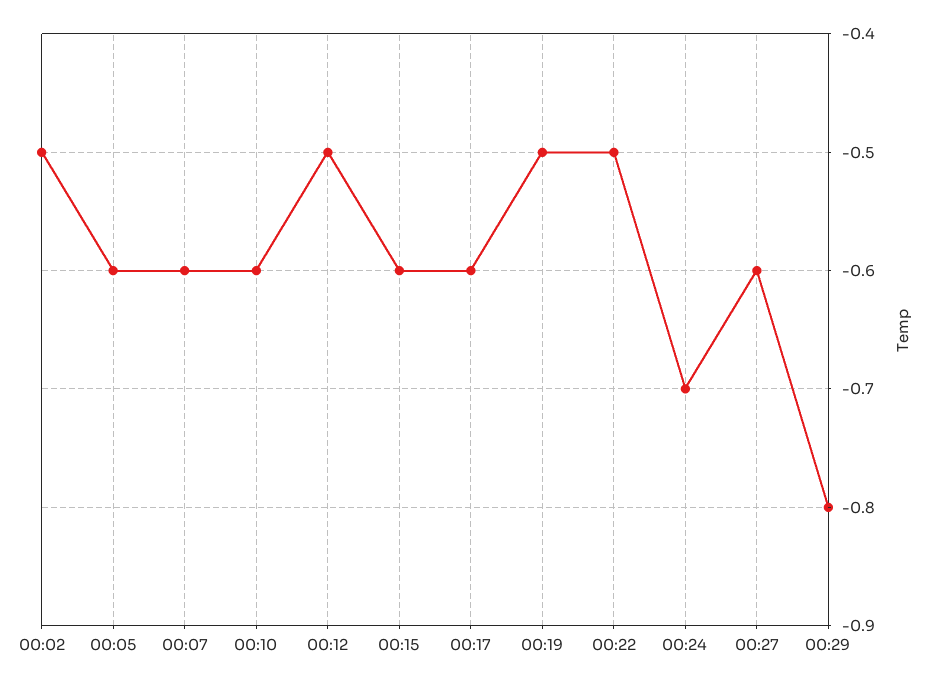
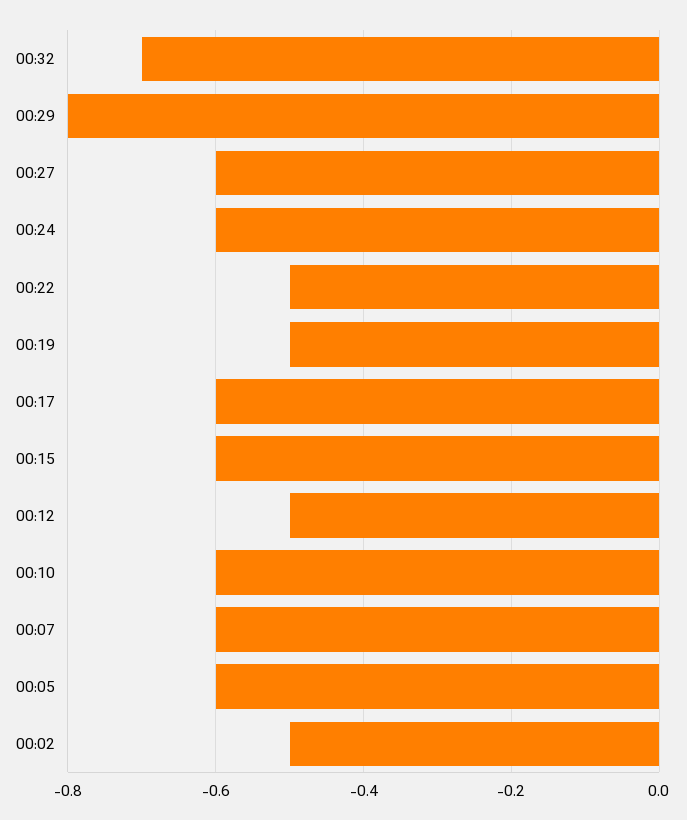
00:24: -0.7 -> -0.6
00:32: none -> -0.7

